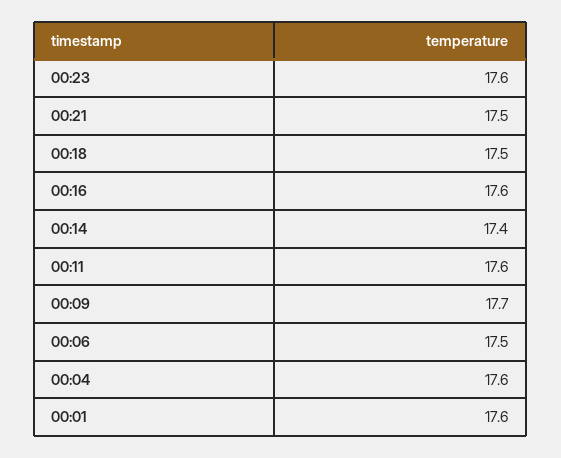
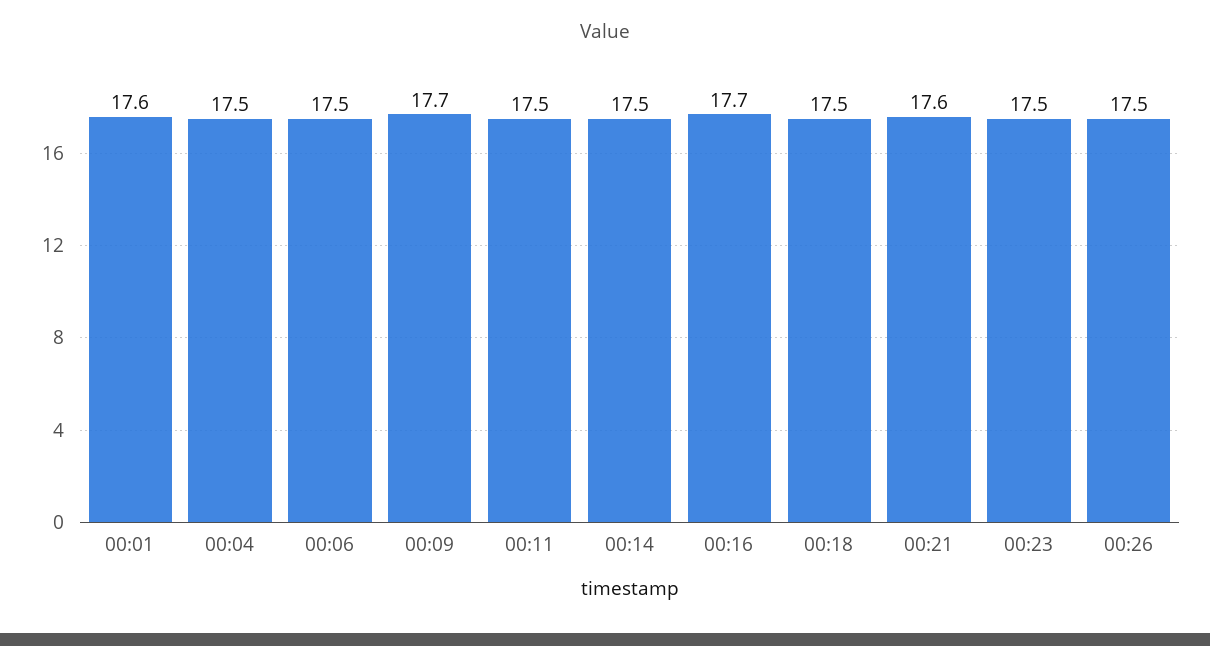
00:23: 17.6 -> 17.5
00:21: 17.5 -> 17.6
00:16: 17.6 -> 17.7
00:14: 17.4 -> 17.5
00:11: 17.6 -> 17.5
00:04: 17.6 -> 17.5
00:26: none -> 17.5

